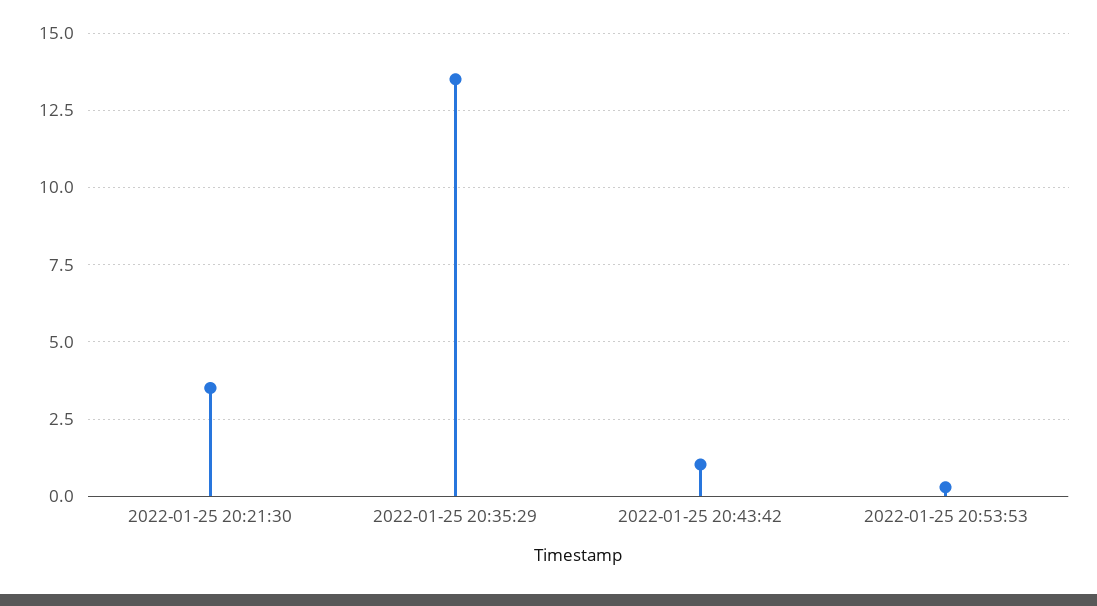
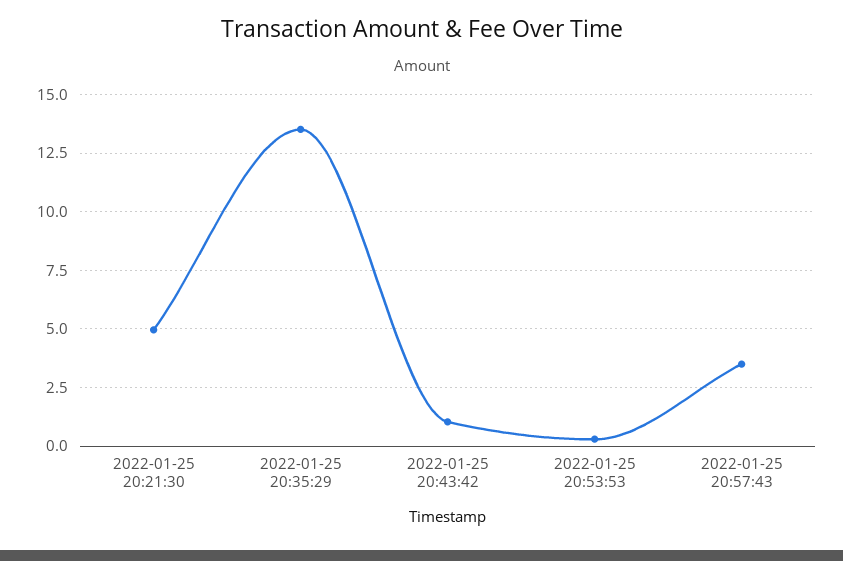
2022-01-25 20:21:30: 3.5 -> 5
2022-01-25 20:57:43: none -> 3.5

